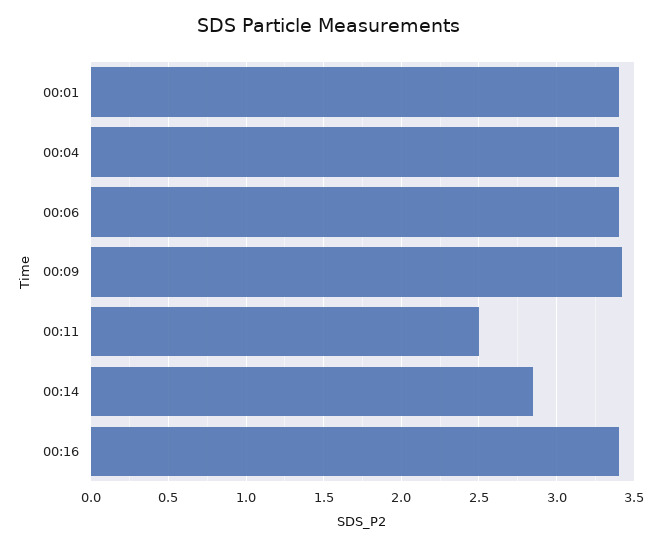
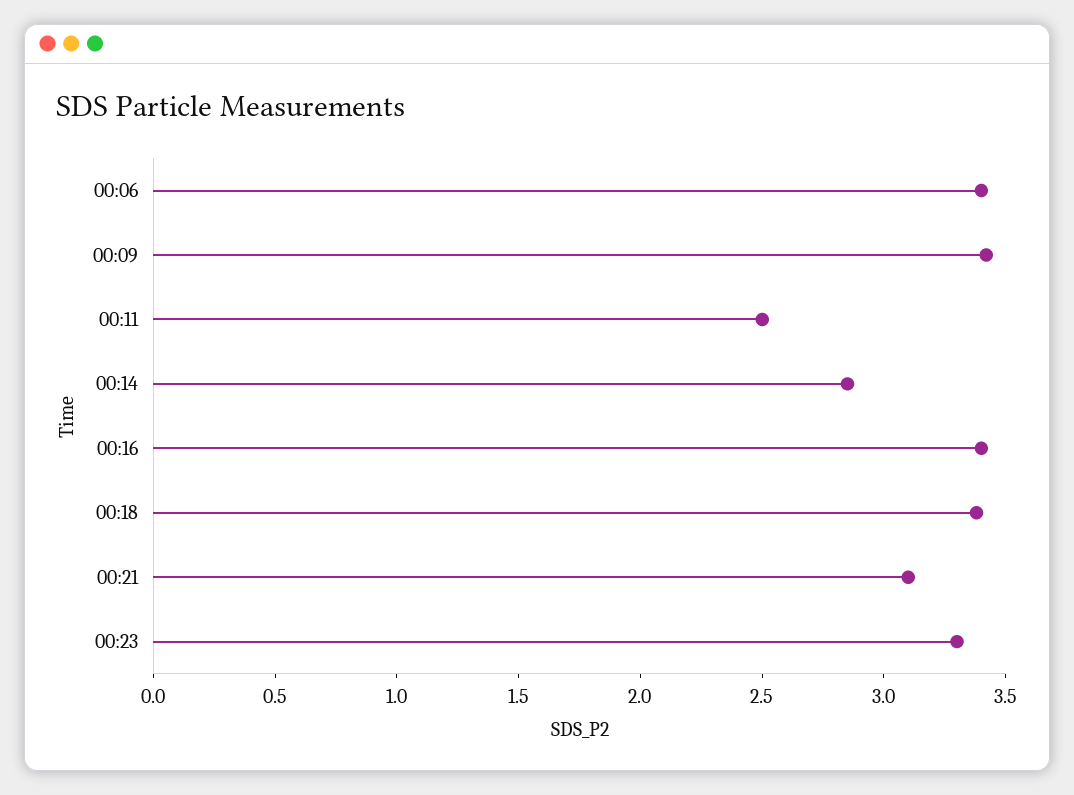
00:01: 3.4 -> none
00:04: 3.4 -> none
00:18: none -> 3.4
00:21: none -> 3.1
00:23: none -> 3.3

